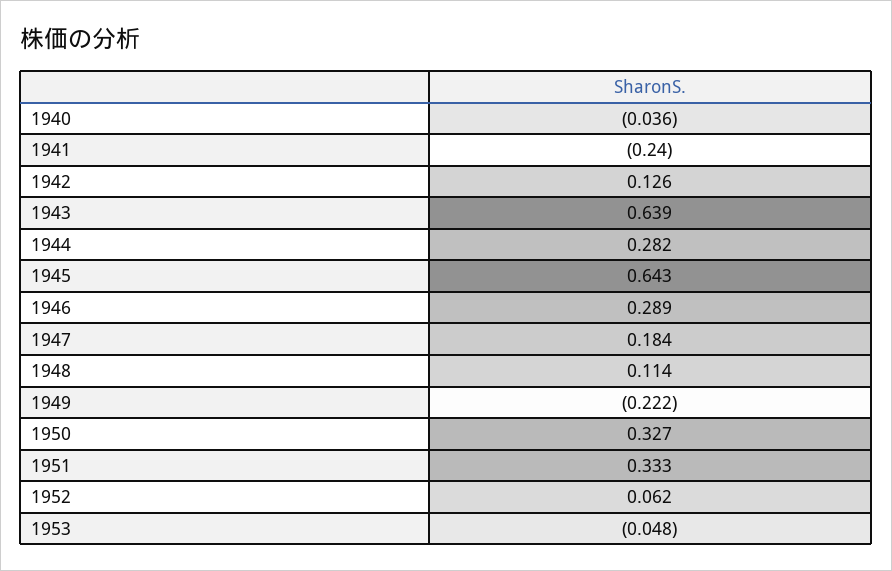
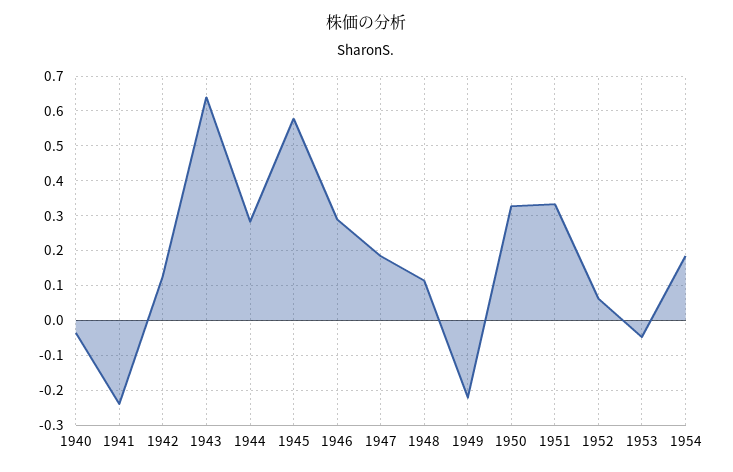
1945: 0.643 -> 0.58
1954: none -> 0.18

